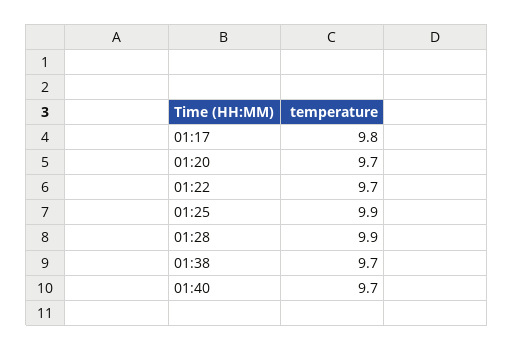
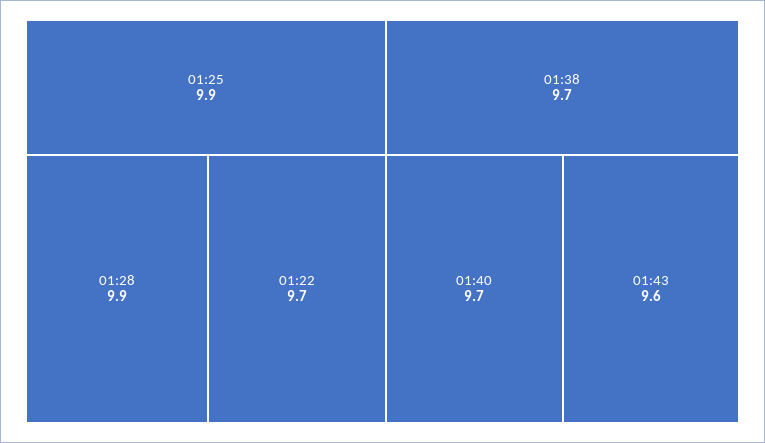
01:17: 9.8 -> none
01:20: 9.7 -> none
01:43: none -> 9.6

